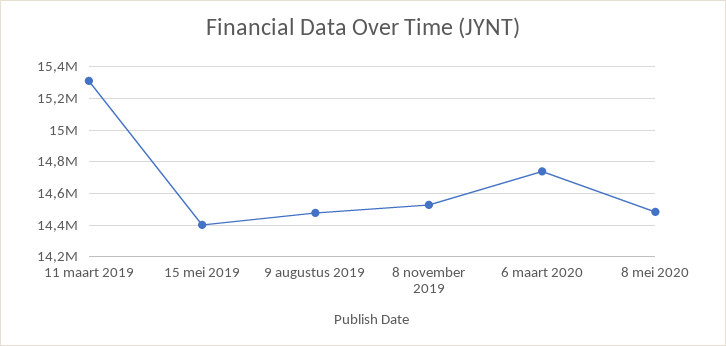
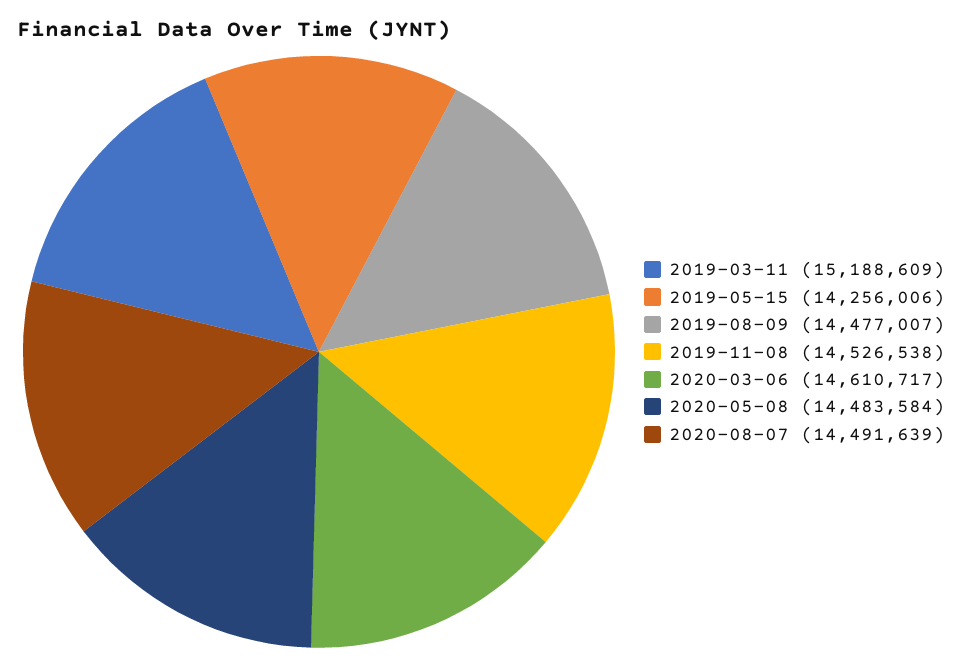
11 maart 2019: 15300000 -> 15188609
15 mei 2019: 14400000 -> 14256006
6 maart 2020: 14750000 -> 14610717
2020-08-07: none -> 14491639

